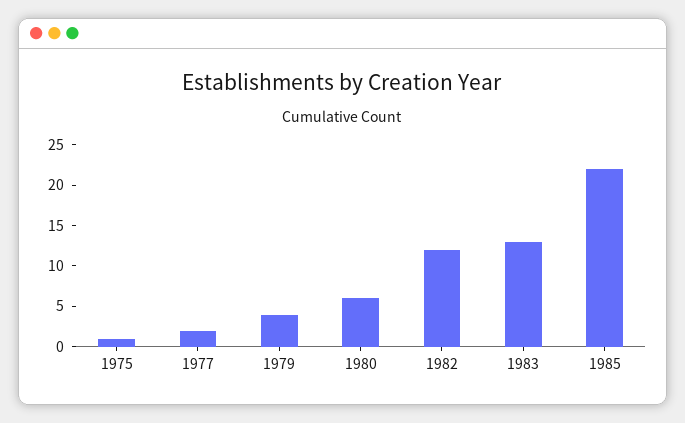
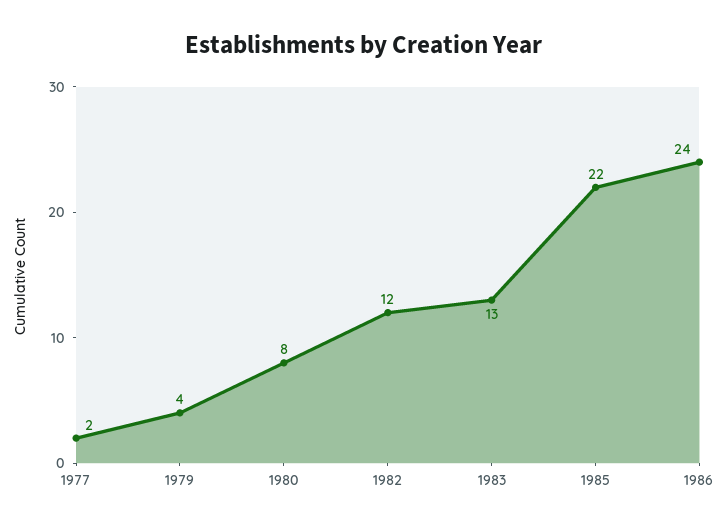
1975: 1 -> none
1980: 6 -> 8
1986: none -> 24

